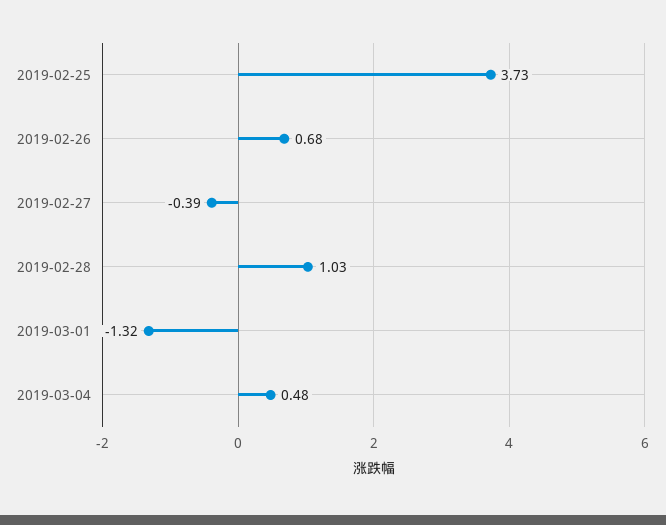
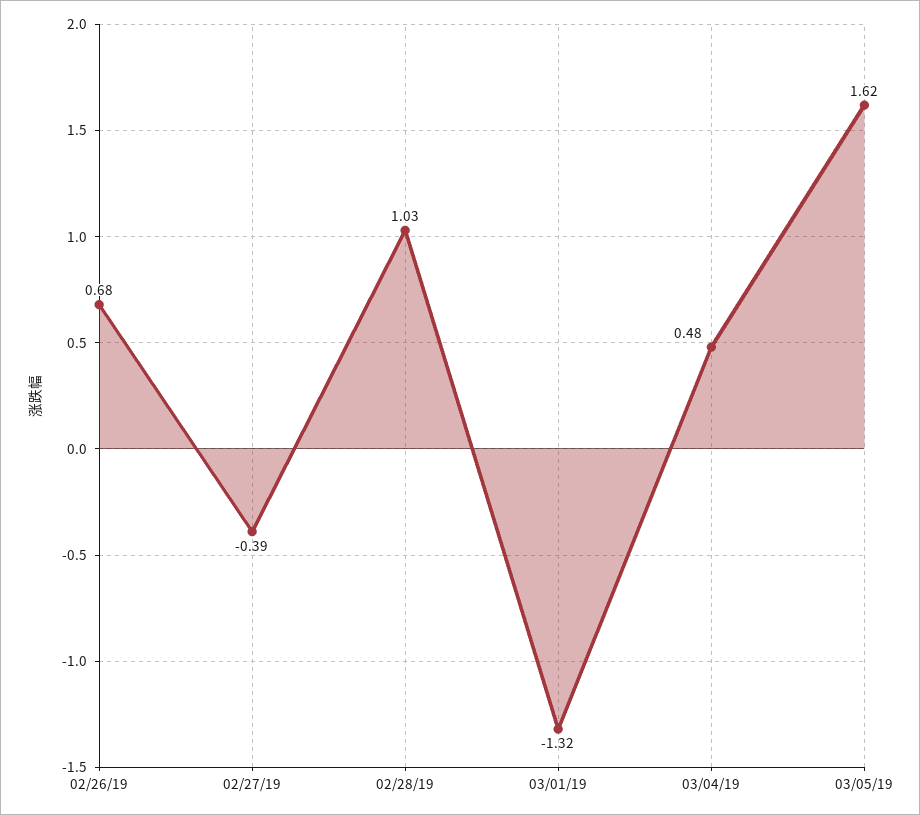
2019-02-25: 3.73 -> none
03/05/19: none -> 1.62

